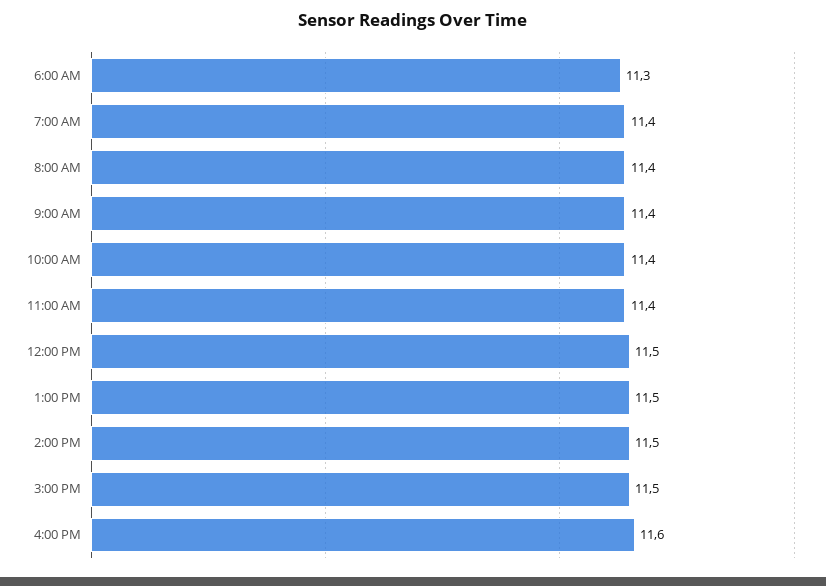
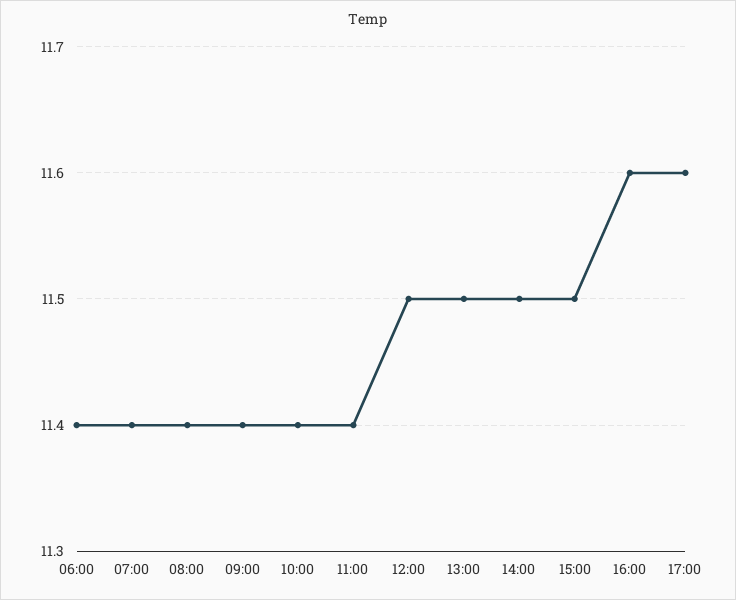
6:00 AM: 11.3 -> 11.4
17:00: none -> 11.6

